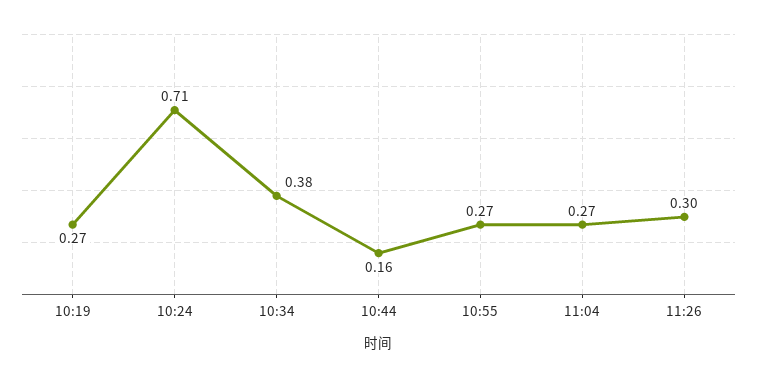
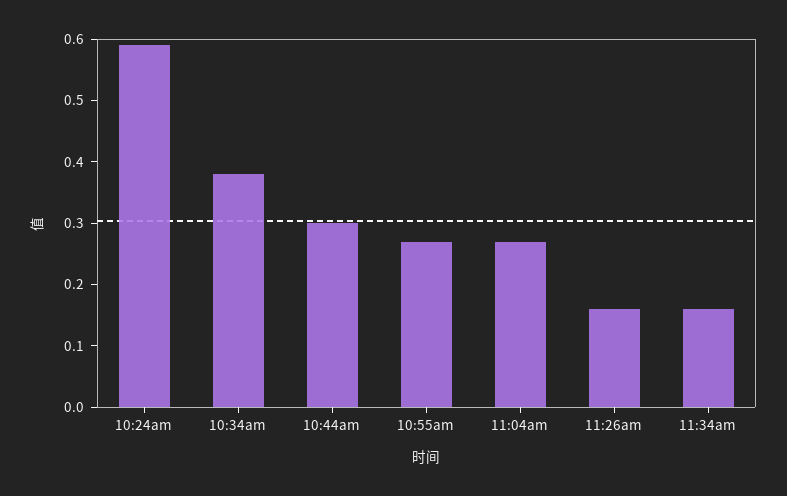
10:19: 0.27 -> none
10:24: 0.71 -> 0.6
10:44: 0.16 -> 0.3
11:26: 0.3 -> 0.15
11:34am: none -> 0.15

